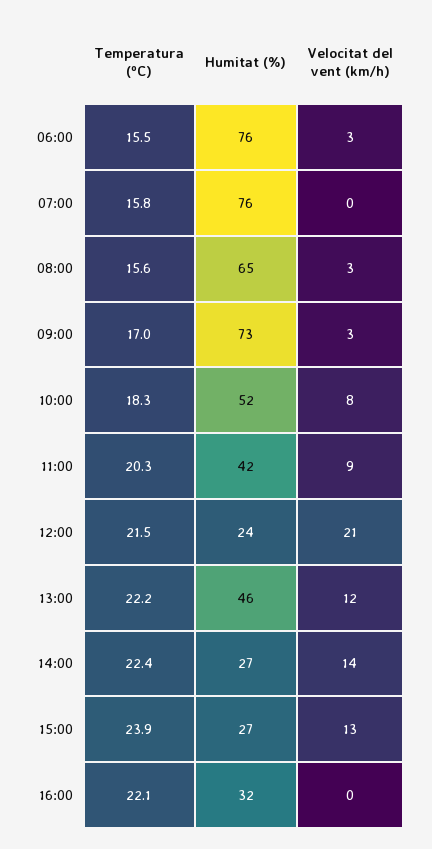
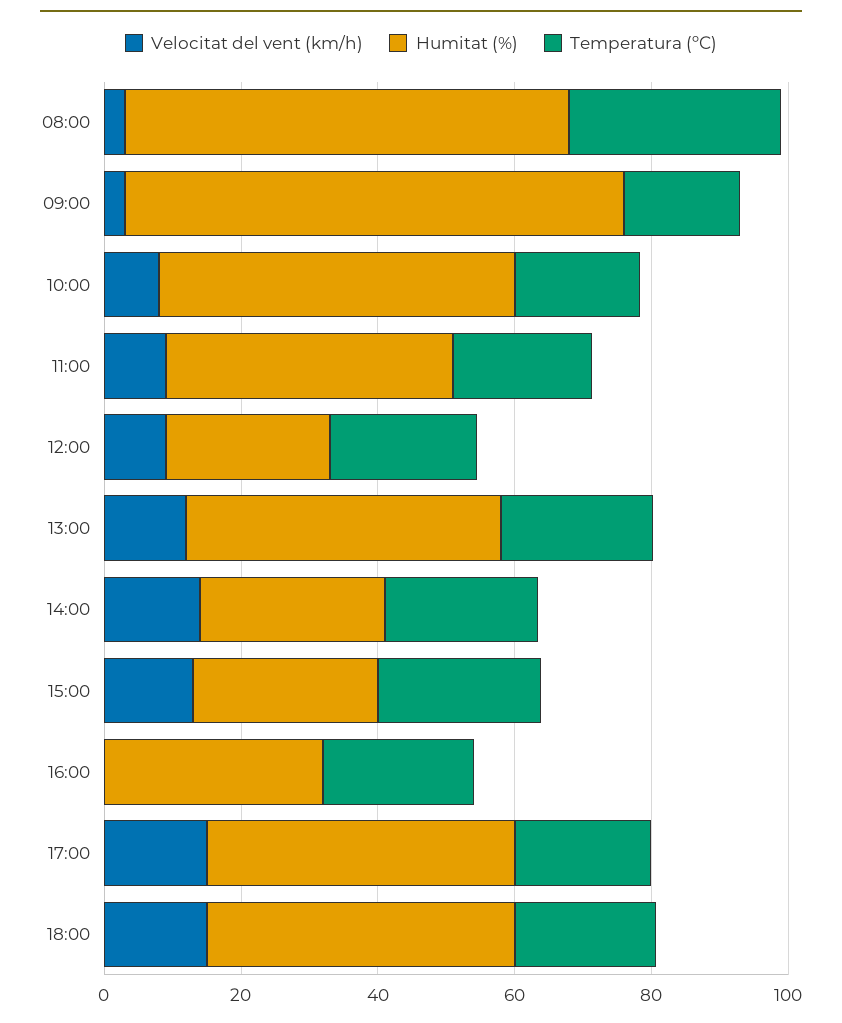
Temperatura (ºC), 06:00: 15.5 -> none
Humitat (%), 06:00: 76 -> none
Velocitat del vent (km/h), 06:00: 3 -> none
Temperatura (ºC), 07:00: 15.8 -> none
Humitat (%), 07:00: 76 -> none
Velocitat del vent (km/h), 07:00: 0 -> none
Temperatura (ºC), 08:00: 15.6 -> 30
Velocitat del vent (km/h), 12:00: 21 -> 10
Velocitat del vent (km/h), 17:00: none -> 15
Humitat (%), 17:00: none -> 45
Temperatura (ºC), 17:00: none -> 20
Velocitat del vent (km/h), 18:00: none -> 15
Humitat (%), 18:00: none -> 45
Temperatura (ºC), 18:00: none -> 20

